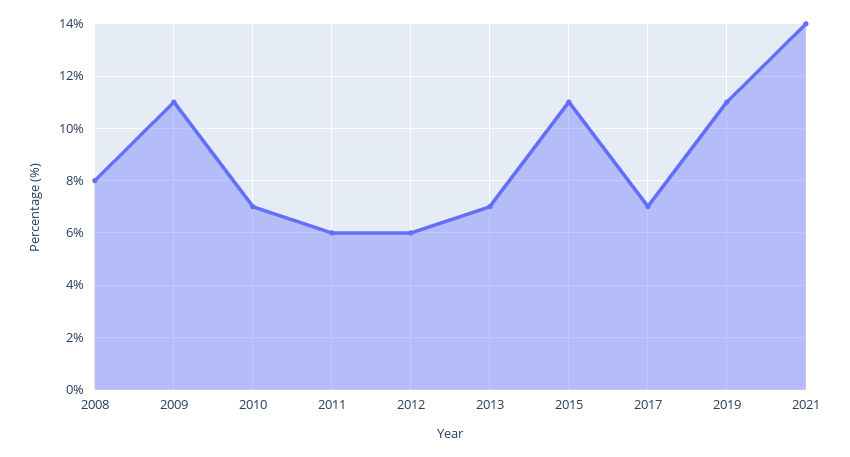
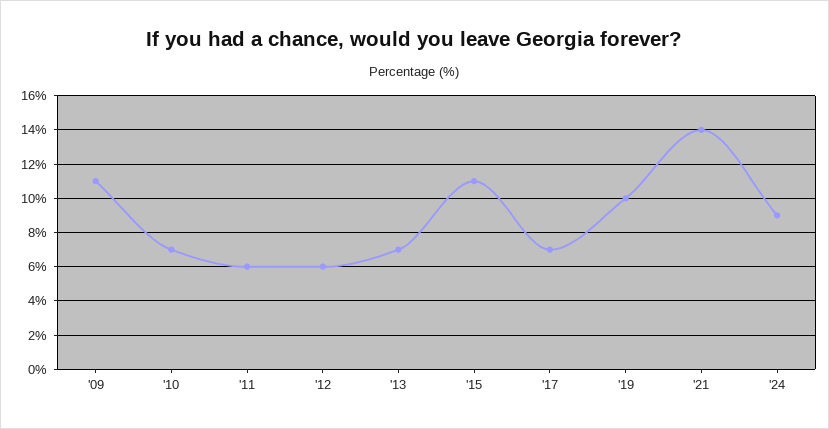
2008: 8 -> none
2019: 11 -> 10
'24: none -> 9

